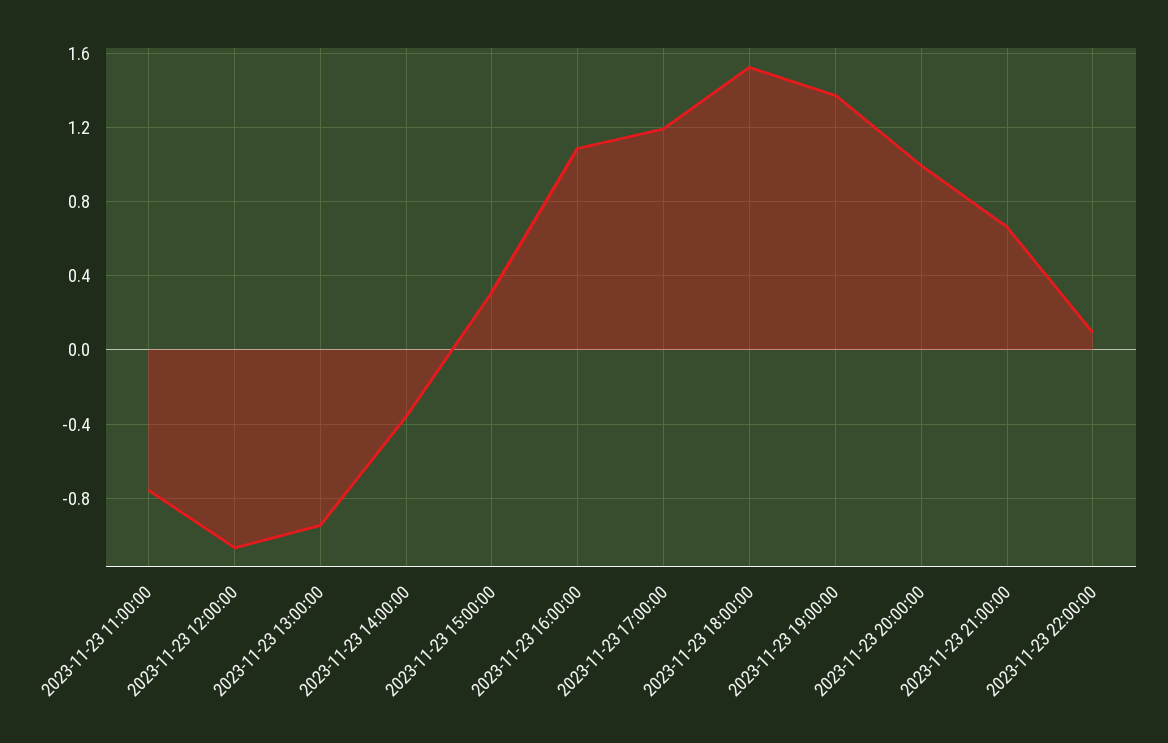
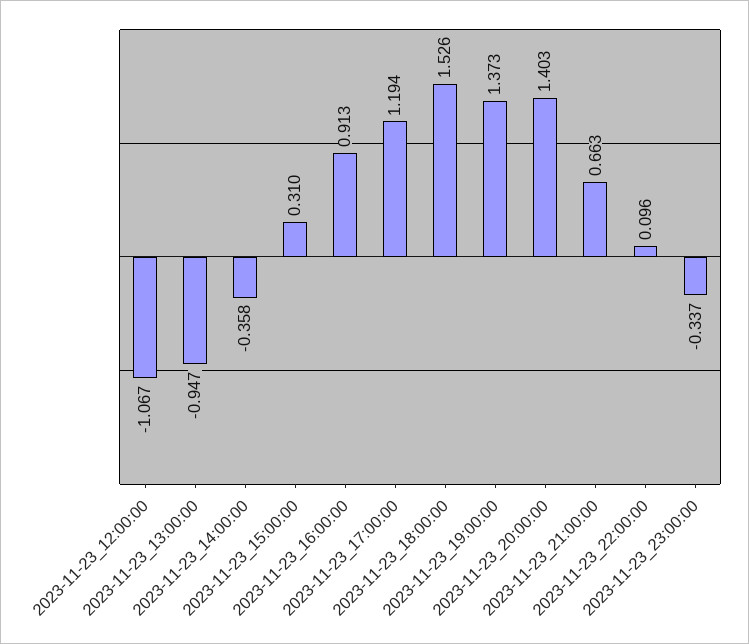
2023-11-23 11:00:00: -0.75 -> none
2023-11-23 16:00:00: 1.1 -> 0.913
2023-11-23 20:00:00: 1 -> 1.403
2023-11-23_23:00:00: none -> -0.337

